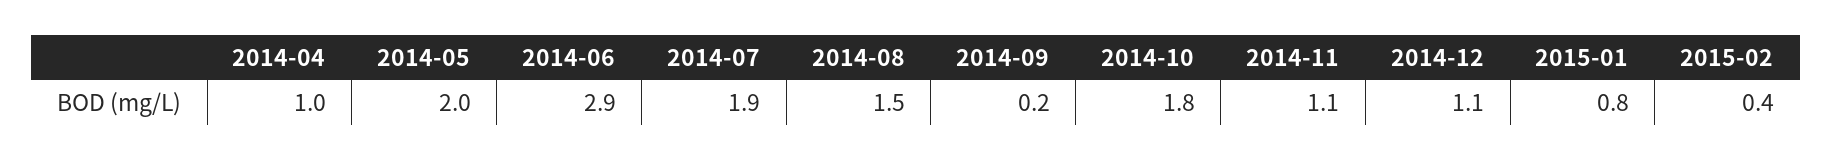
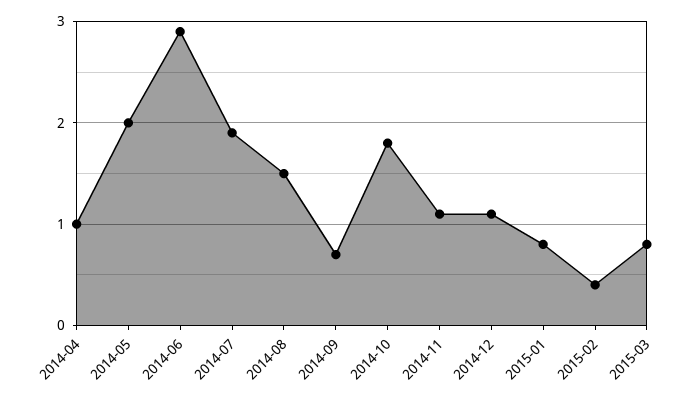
2014-09: 0.2 -> 0.7
2015-03: none -> 0.8

